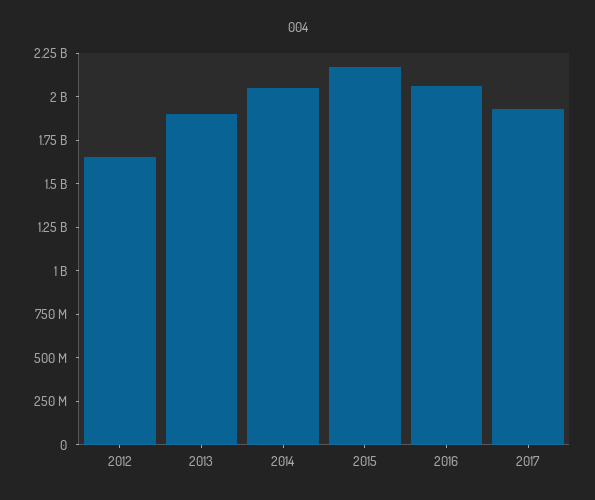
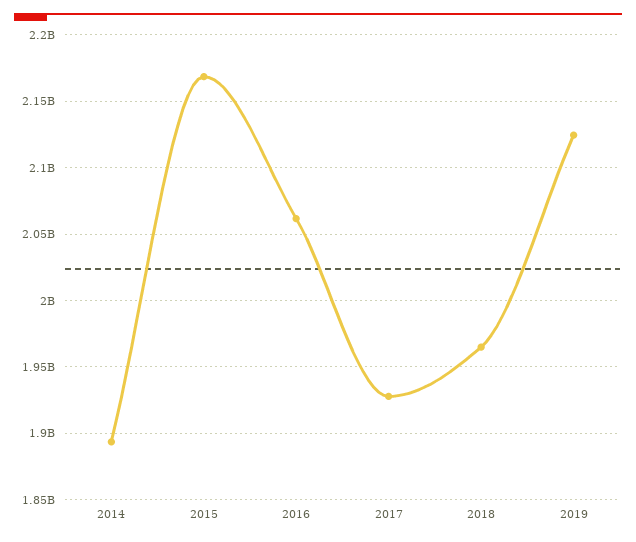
2012: 1650000000 -> none
2013: 1900000000 -> none
2014: 2050000000 -> 1895000000
2018: none -> 1965000000
2019: none -> 2125000000

